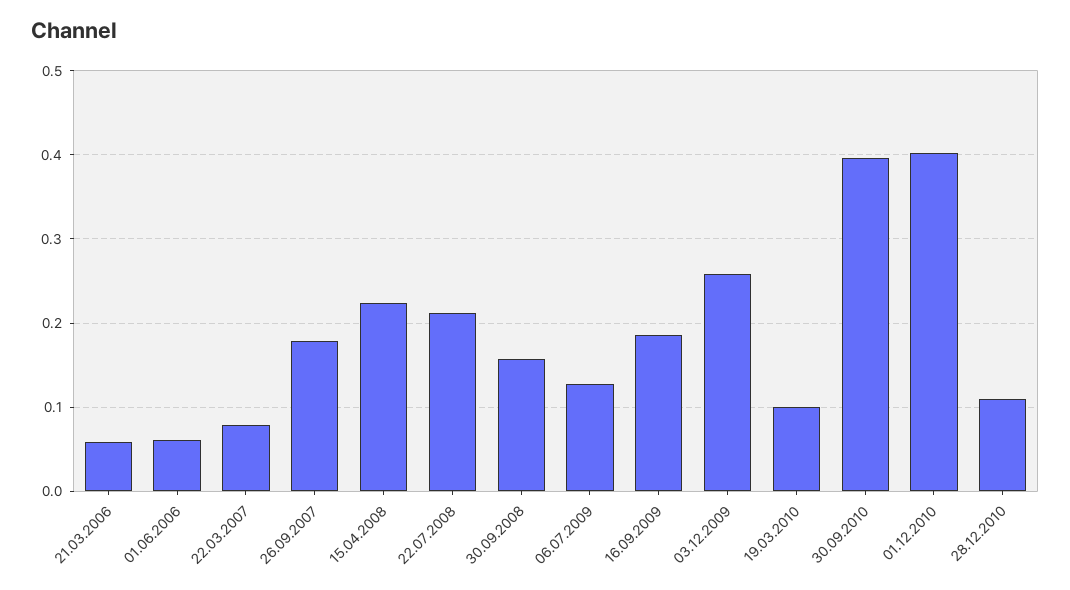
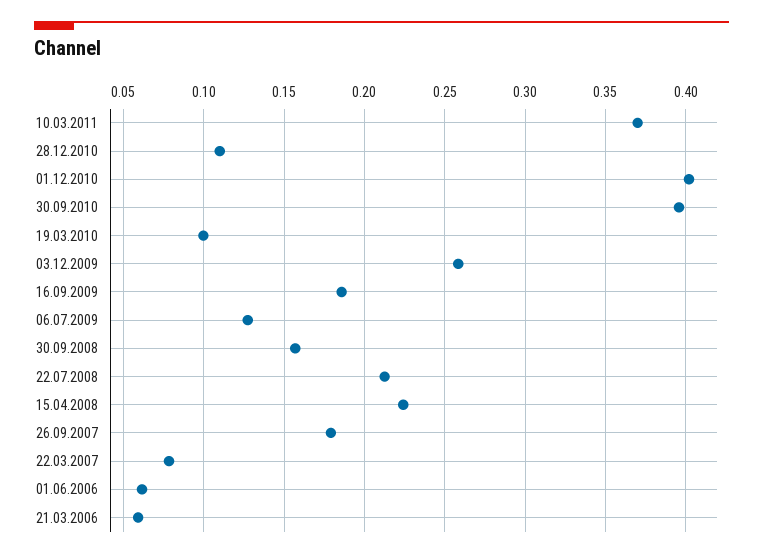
10.03.2011: none -> 0.37

